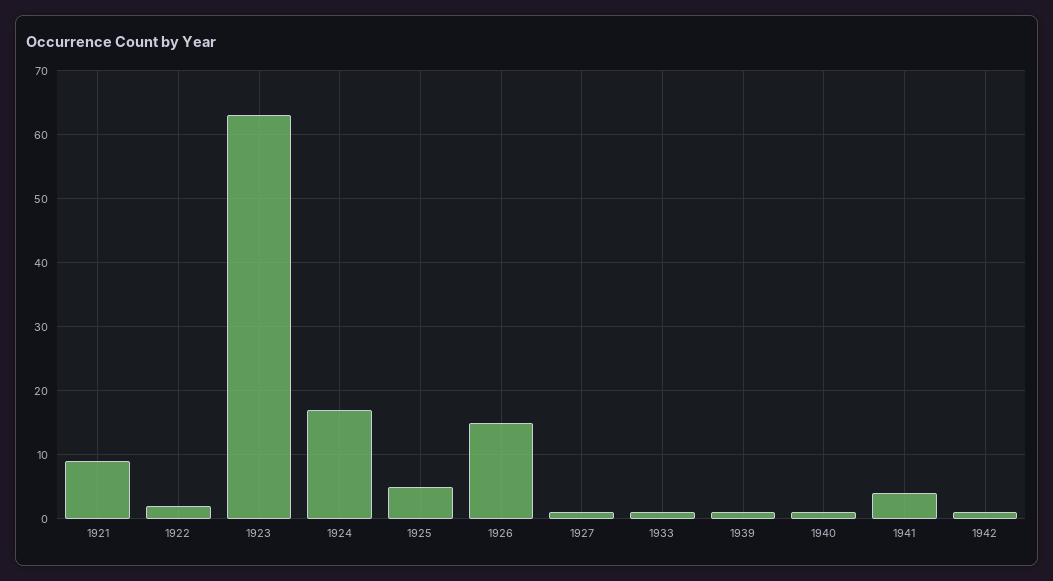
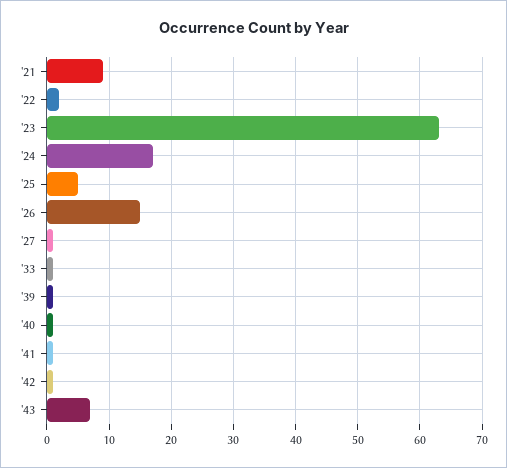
1941: 4 -> 1
'43: none -> 7

